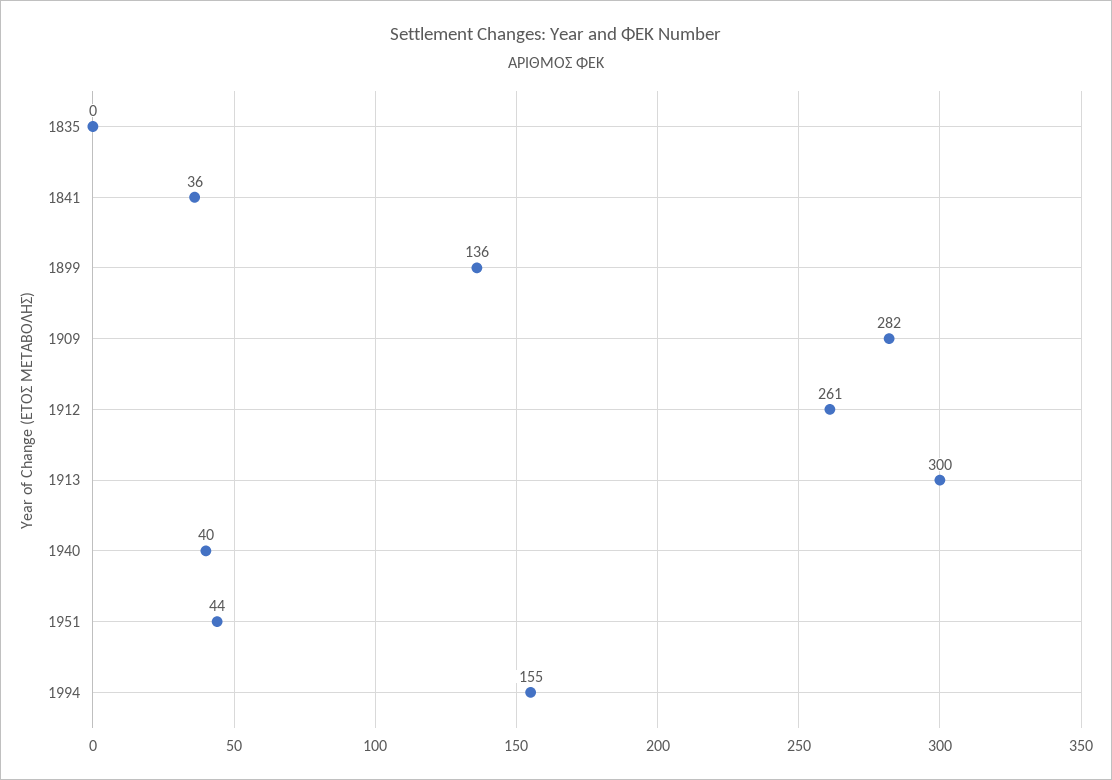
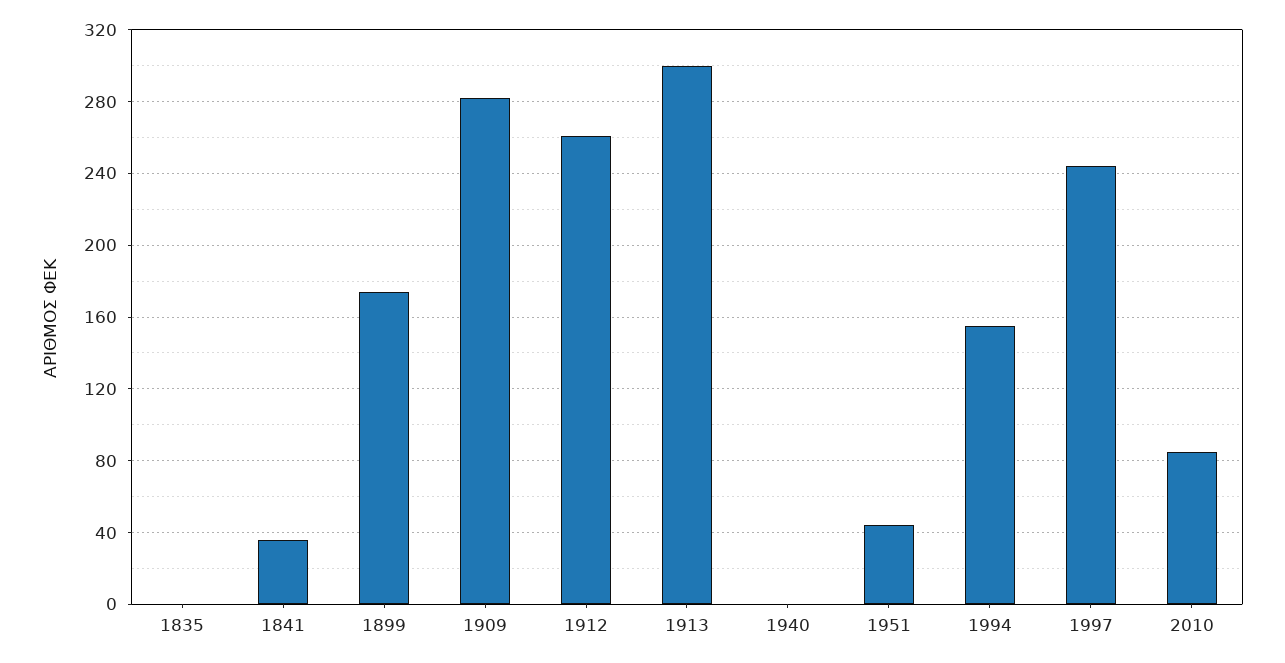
1899: 136 -> 175
1940: 40 -> 0
1997: none -> 245
2010: none -> 85

